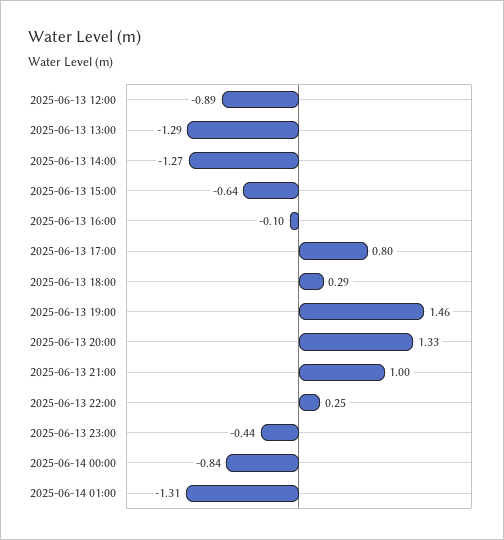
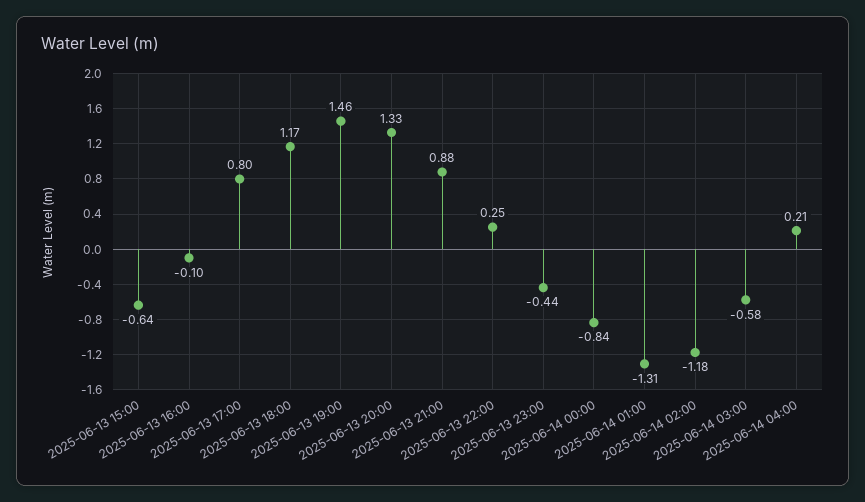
2025-06-13 12:00: -0.89 -> none
2025-06-13 13:00: -1.29 -> none
2025-06-13 14:00: -1.27 -> none
2025-06-13 18:00: 0.29 -> 1.17
2025-06-13 21:00: 1 -> 0.88
2025-06-14 02:00: none -> -1.18
2025-06-14 03:00: none -> -0.58
2025-06-14 04:00: none -> 0.21

